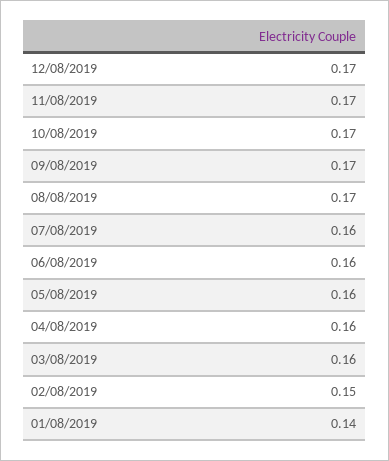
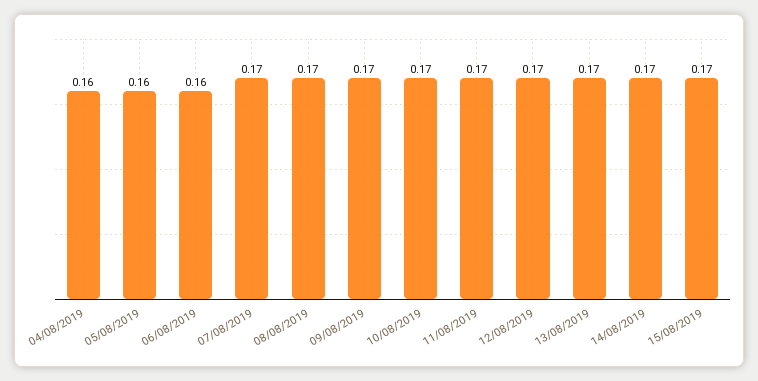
07/08/2019: 0.16 -> 0.17
03/08/2019: 0.16 -> none
02/08/2019: 0.15 -> none
01/08/2019: 0.14 -> none
13/08/2019: none -> 0.17
14/08/2019: none -> 0.17
15/08/2019: none -> 0.17

